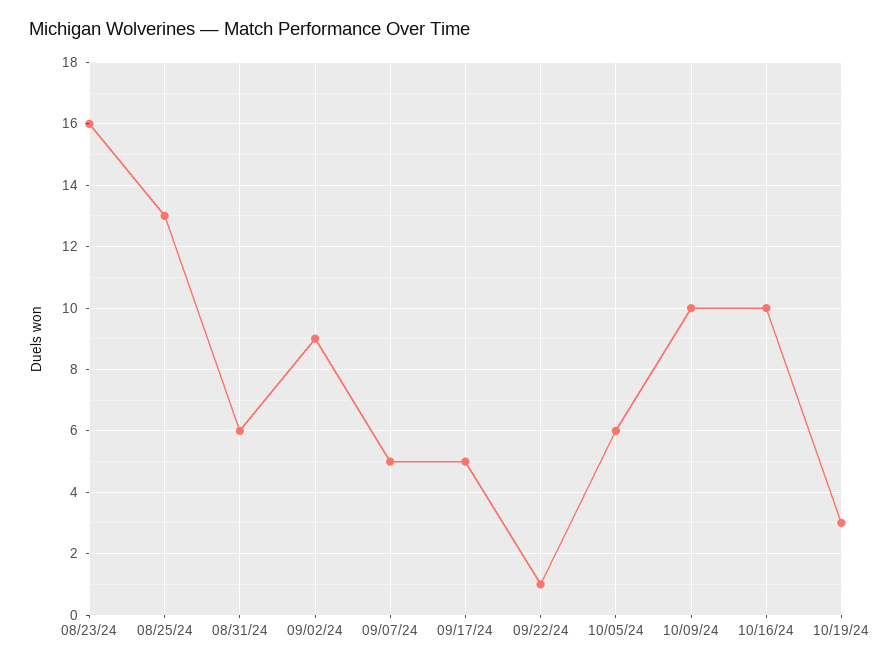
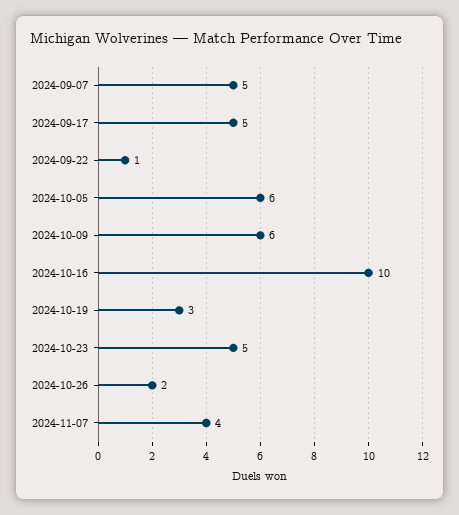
08/23/24: 16 -> none
08/25/24: 13 -> none
08/31/24: 6 -> none
09/02/24: 9 -> none
10/09/24: 10 -> 6
2024-10-23: none -> 5
2024-10-26: none -> 2
2024-11-07: none -> 4

